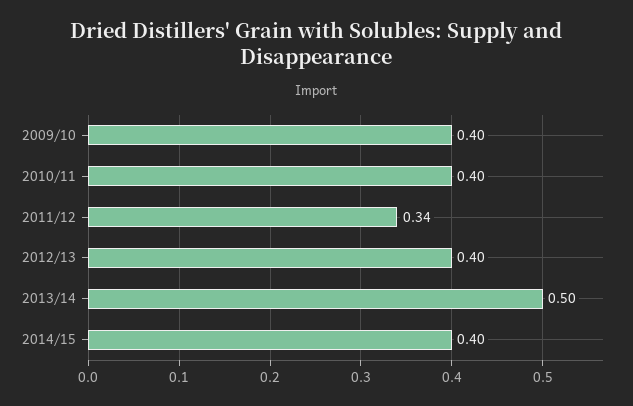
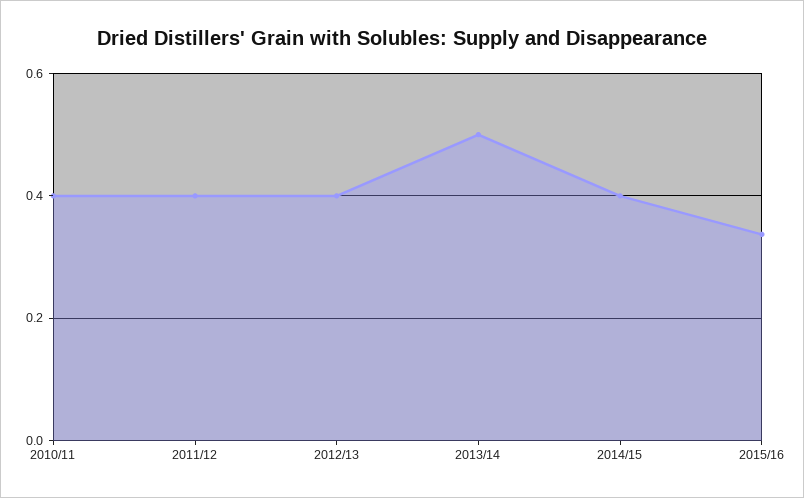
2009/10: 0.4 -> none
2011/12: 0.34 -> 0.4
2015/16: none -> 0.34

